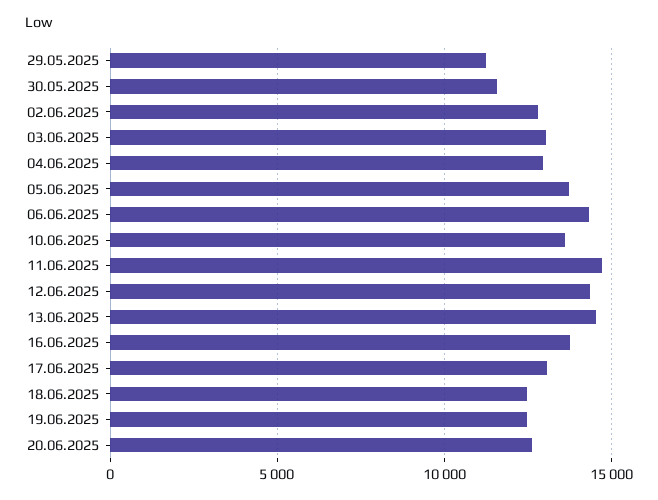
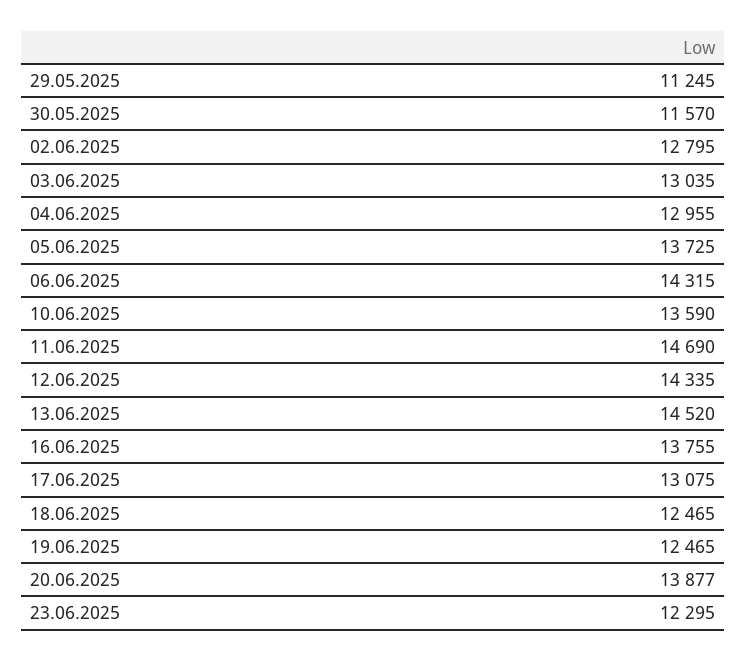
20.06.2025: 12500 -> 13877
23.06.2025: none -> 12295

